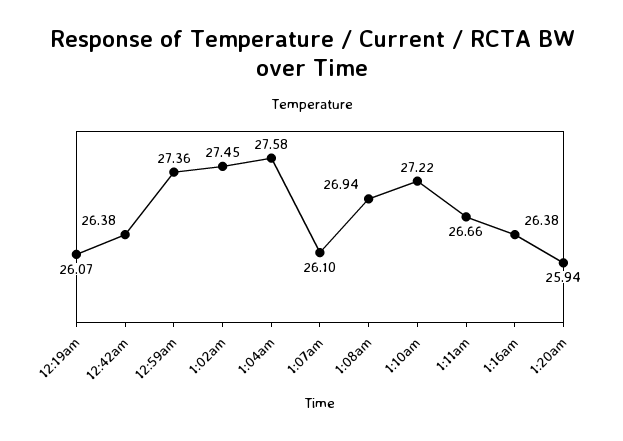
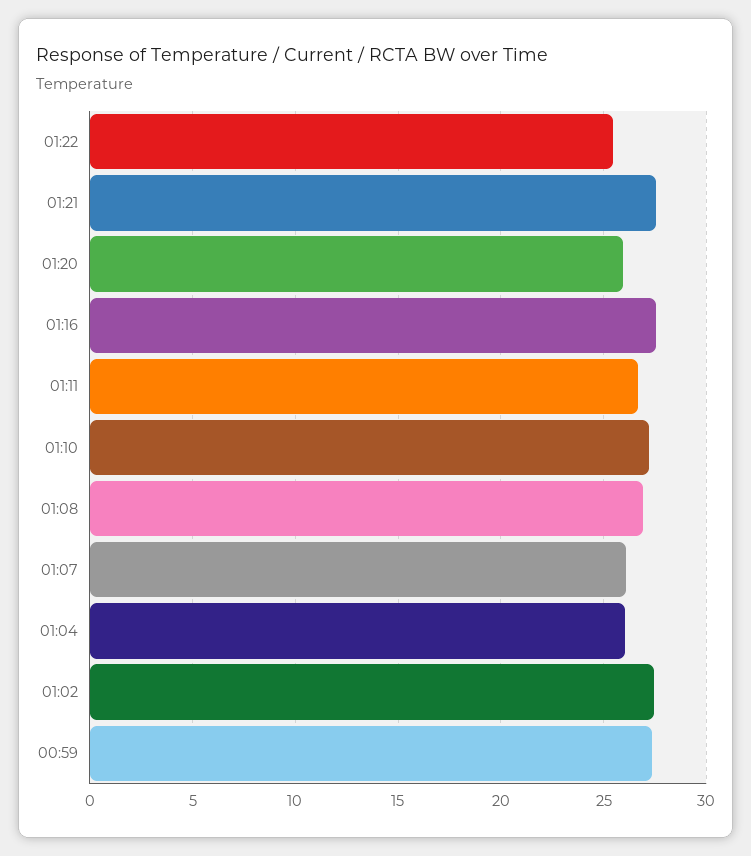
12:19am: 26.07 -> none
12:42am: 26.38 -> none
1:04am: 27.58 -> 26
1:16am: 26.38 -> 27.5
01:22: none -> 25.5
01:21: none -> 27.5

